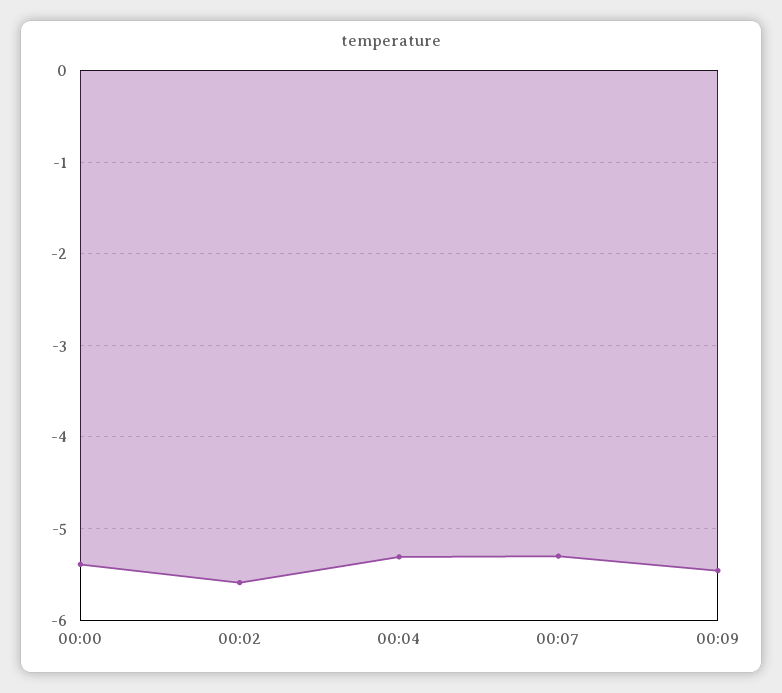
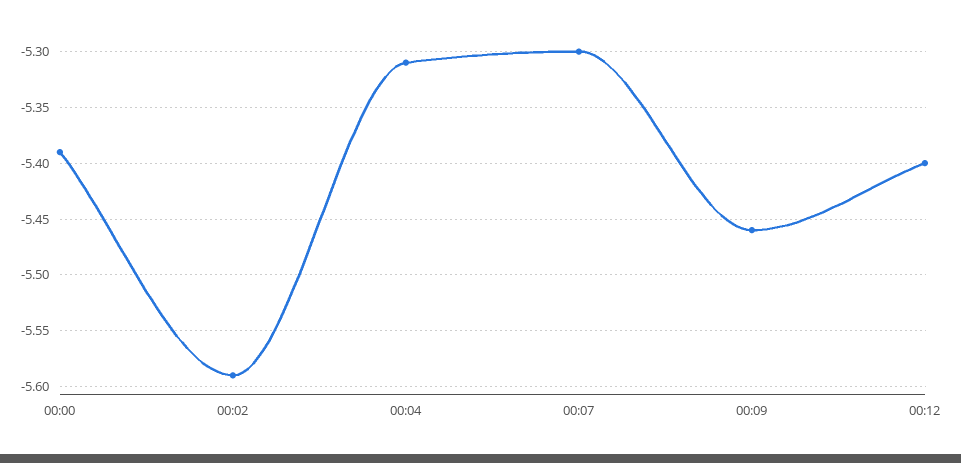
00:12: none -> -5.4

